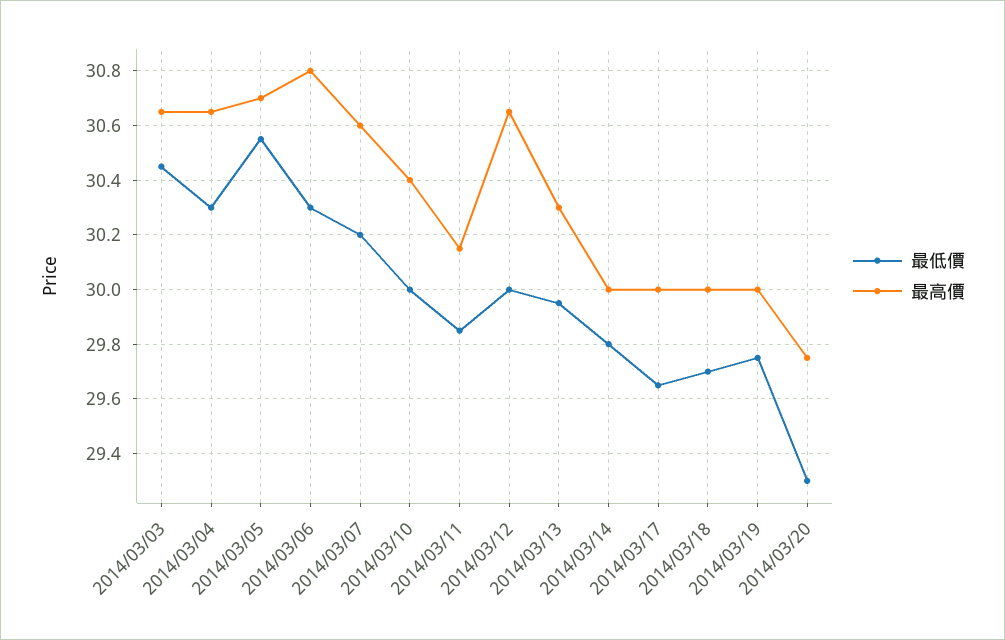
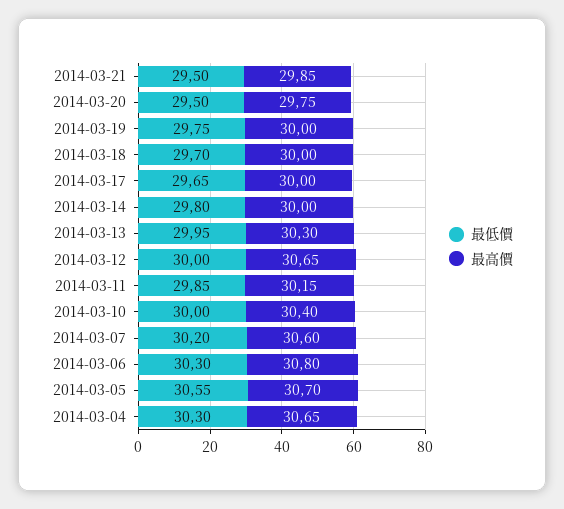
最低價, 2014/03/03: 30.45 -> none
最高價, 2014/03/03: 30.65 -> none
最低價, 2014/03/20: 29.3 -> 29.5
最低價, 2014-03-21: none -> 29.5
最高價, 2014-03-21: none -> 29.85

